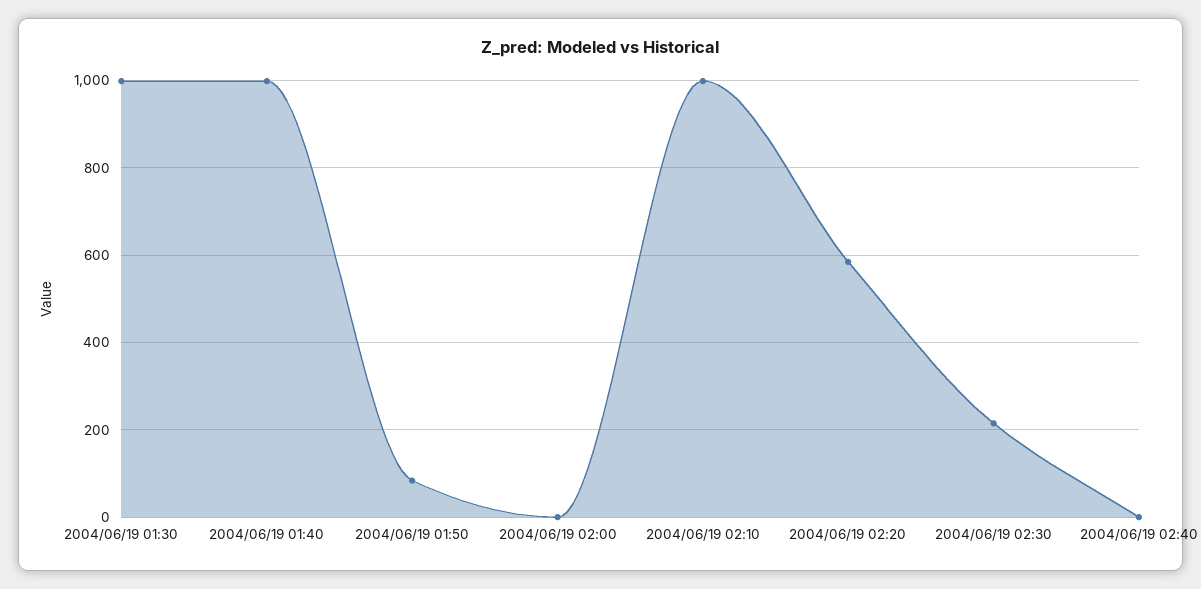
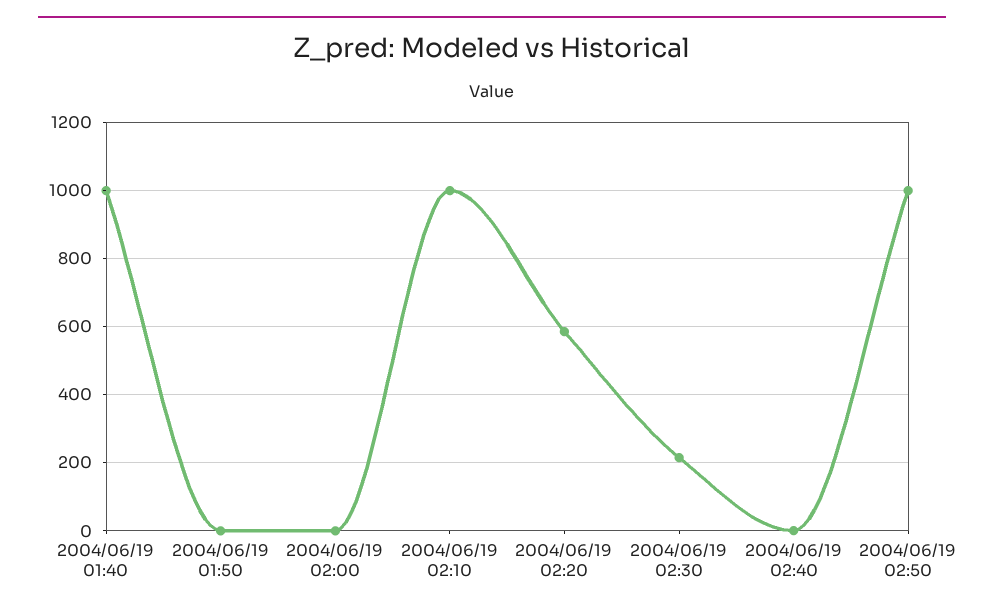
2004/06/19 01:30: 1000 -> none
2004/06/19 01:50: 80 -> 0
2004/06/19 02:50: none -> 1000

